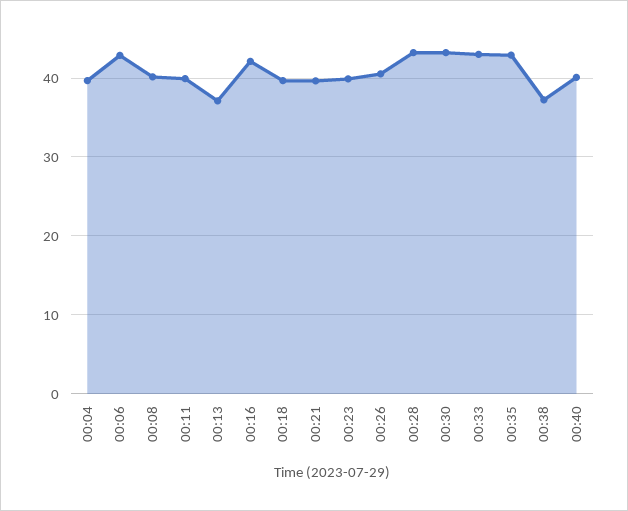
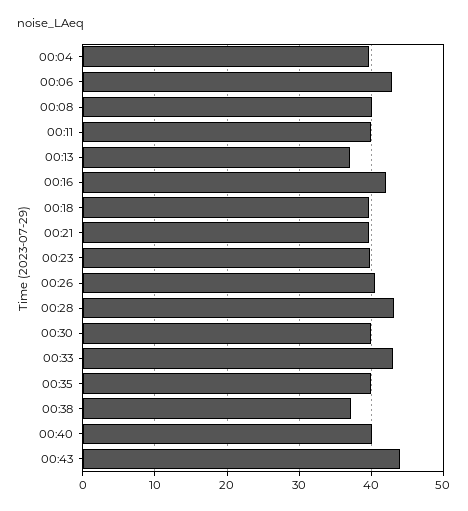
00:30: 43 -> 40
00:35: 43 -> 40
00:43: none -> 44

